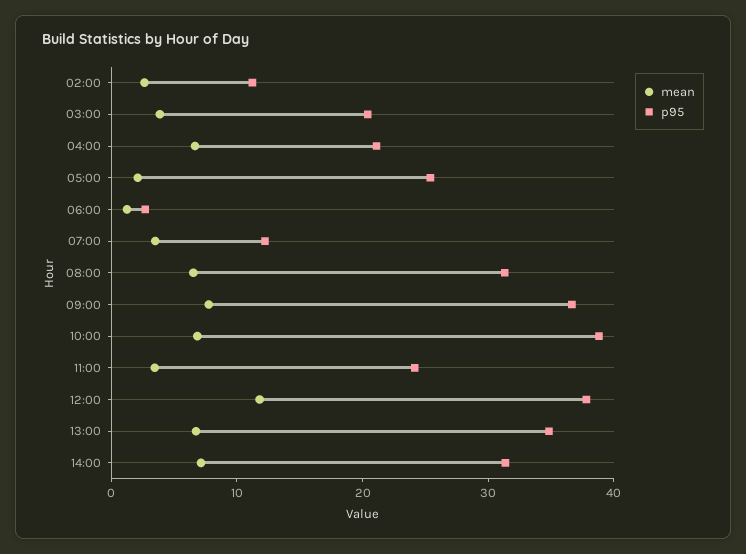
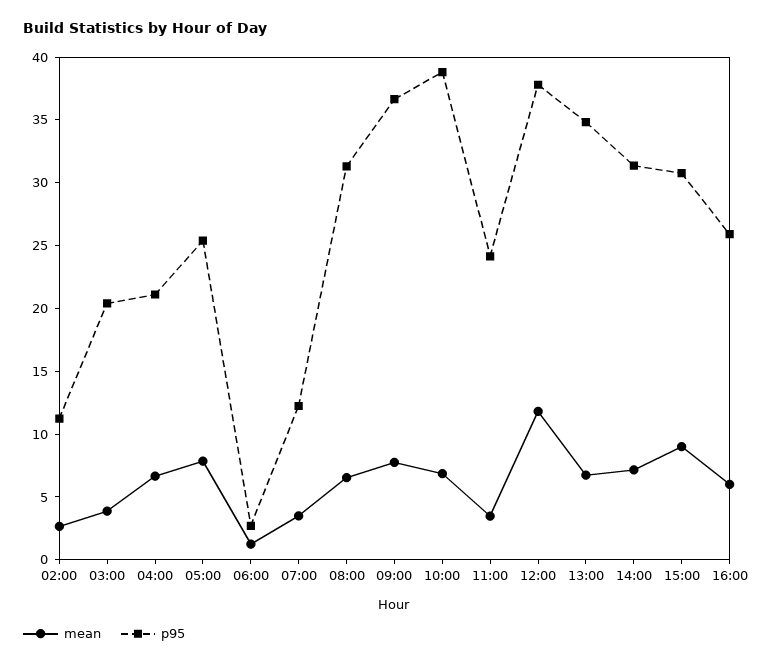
mean, 05:00: 2 -> 8
mean, 15:00: none -> 9
p95, 15:00: none -> 31
mean, 16:00: none -> 6
p95, 16:00: none -> 26

